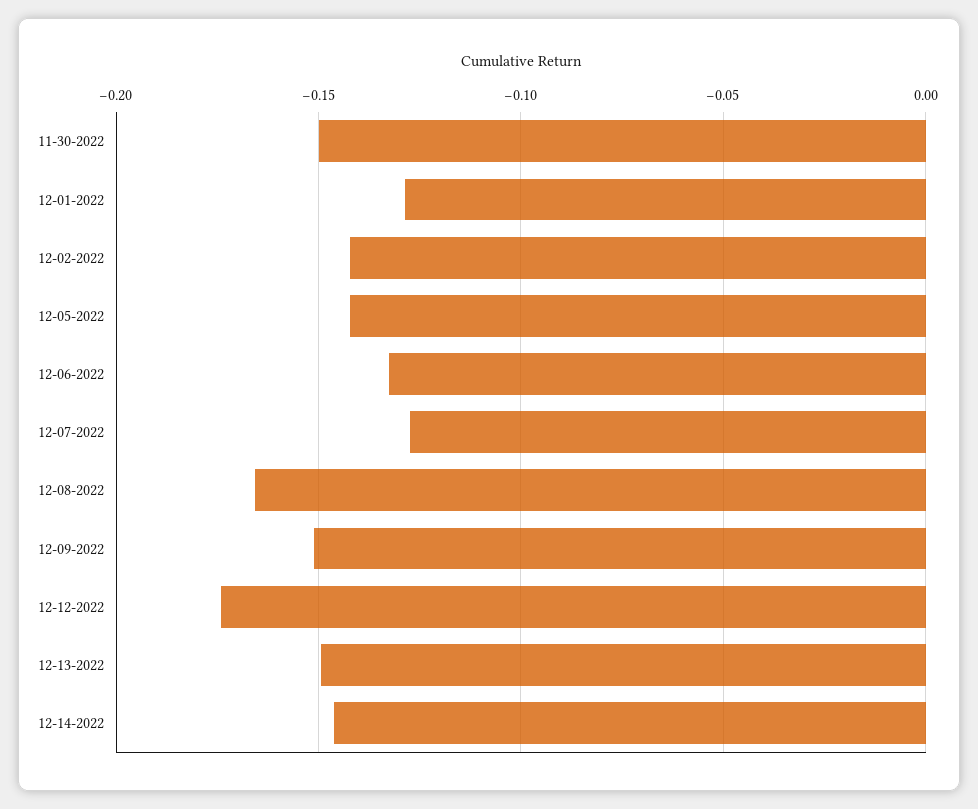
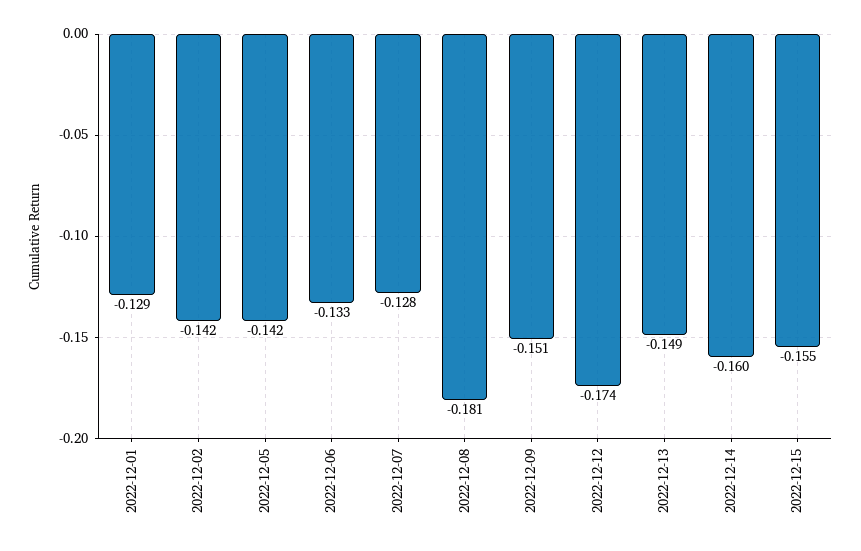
11-30-2022: -0.15 -> none
12-08-2022: -0.165 -> -0.181
12-14-2022: -0.145 -> -0.16
2022-12-15: none -> -0.155

